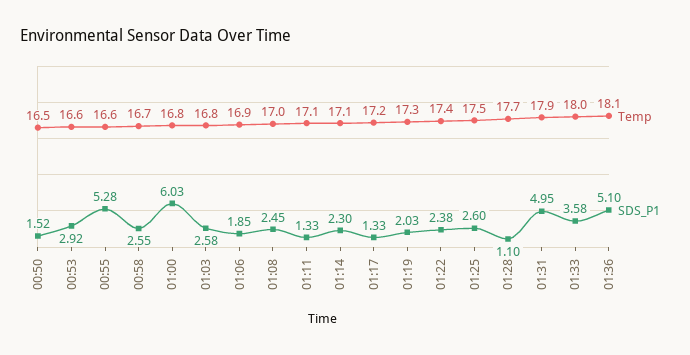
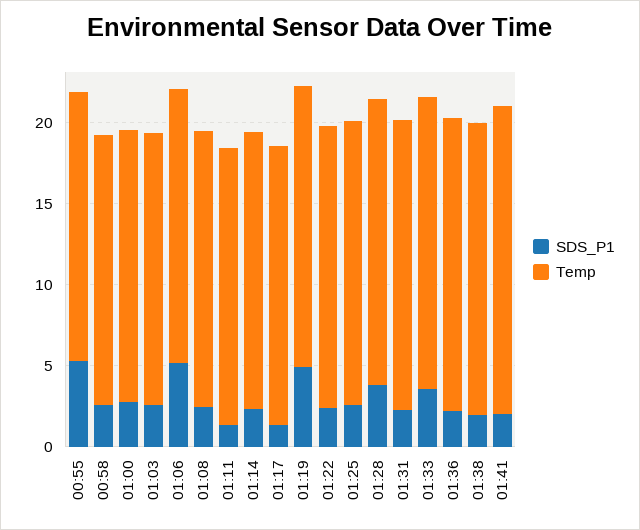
Temp, 00:50: 16.5 -> none
SDS_P1, 00:50: 1.52 -> none
Temp, 00:53: 16.6 -> none
SDS_P1, 00:53: 2.92 -> none
SDS_P1, 01:00: 6.03 -> 3
SDS_P1, 01:06: 1.85 -> 5
SDS_P1, 01:19: 2.03 -> 5
SDS_P1, 01:28: 1.1 -> 4
SDS_P1, 01:31: 4.95 -> 2
SDS_P1, 01:36: 5.1 -> 2
SDS_P1, 01:38: none -> 2
Temp, 01:38: none -> 18
SDS_P1, 01:41: none -> 2
Temp, 01:41: none -> 19

